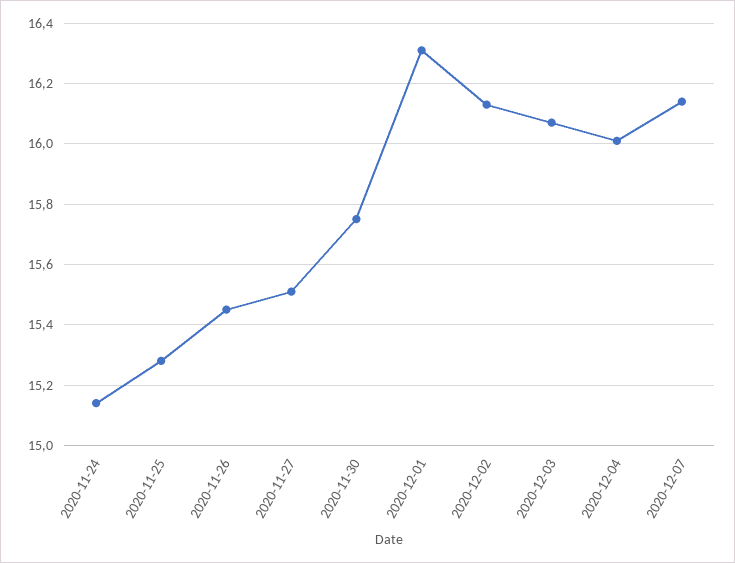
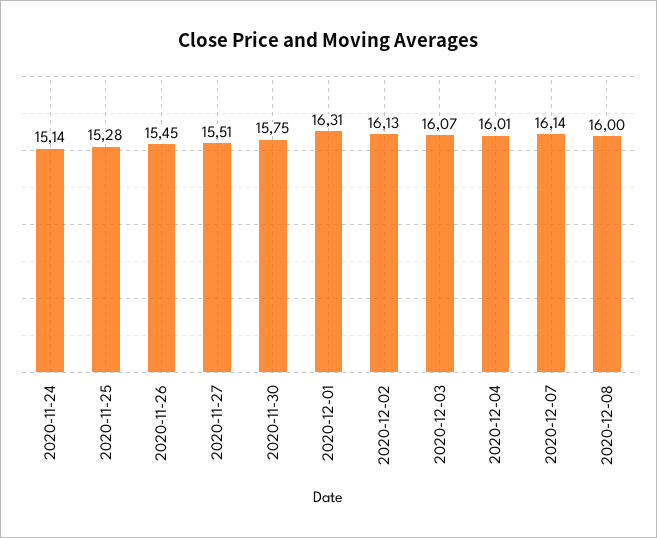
2020-12-08: none -> 16

